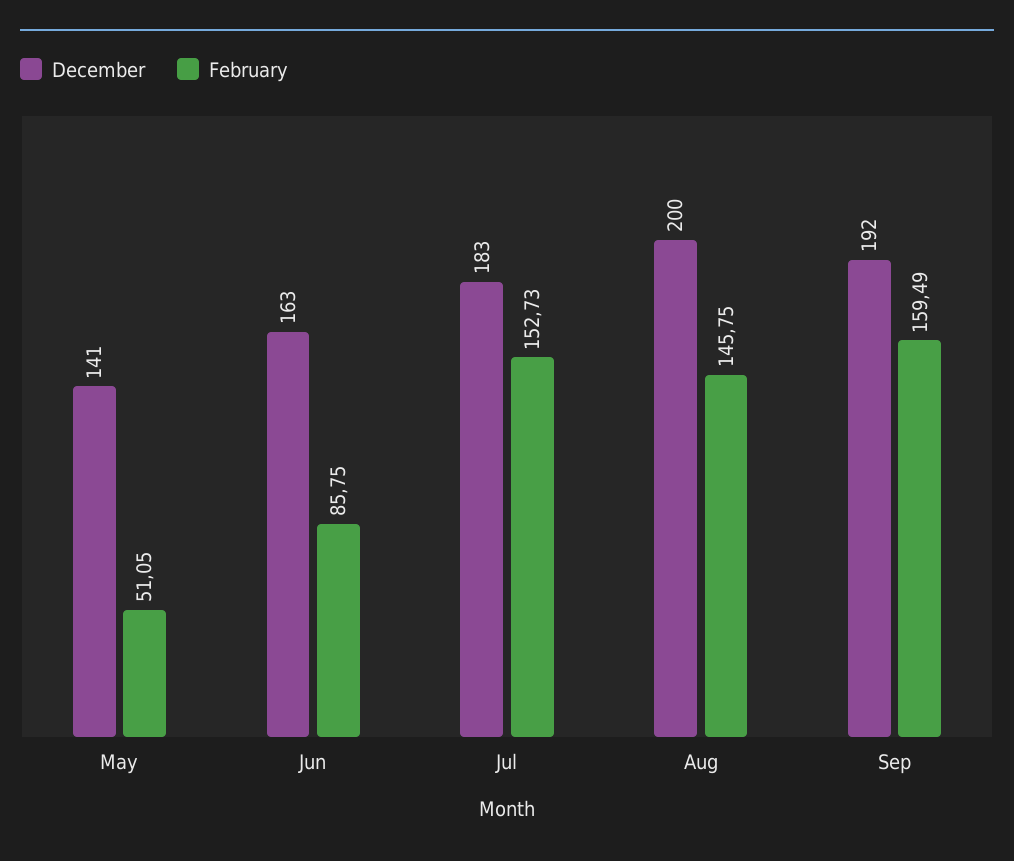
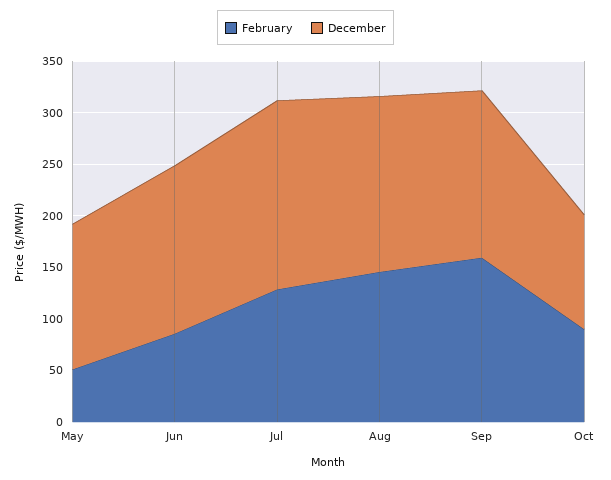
February, Jul: 152.73 -> 130
December, Aug: 200 -> 170
December, Sep: 192 -> 160
February, Oct: none -> 90
December, Oct: none -> 110

